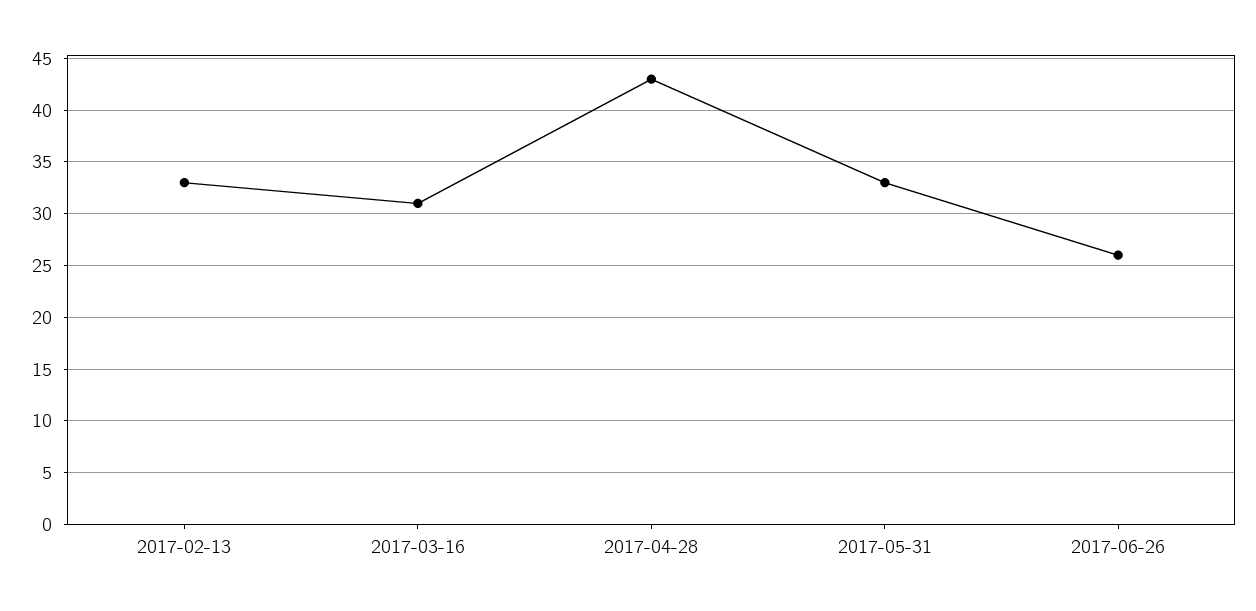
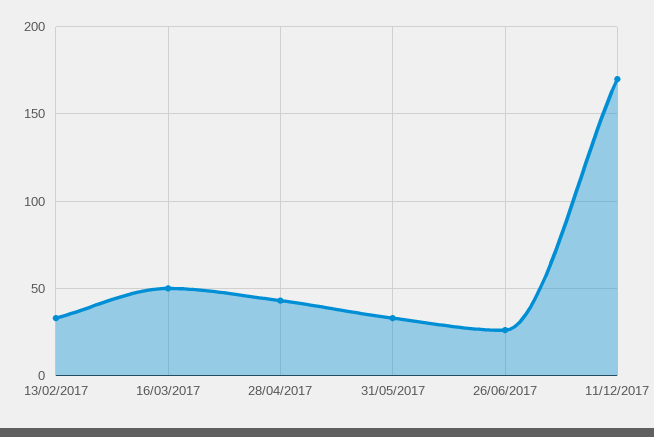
2017-03-16: 31 -> 50
11/12/2017: none -> 170

